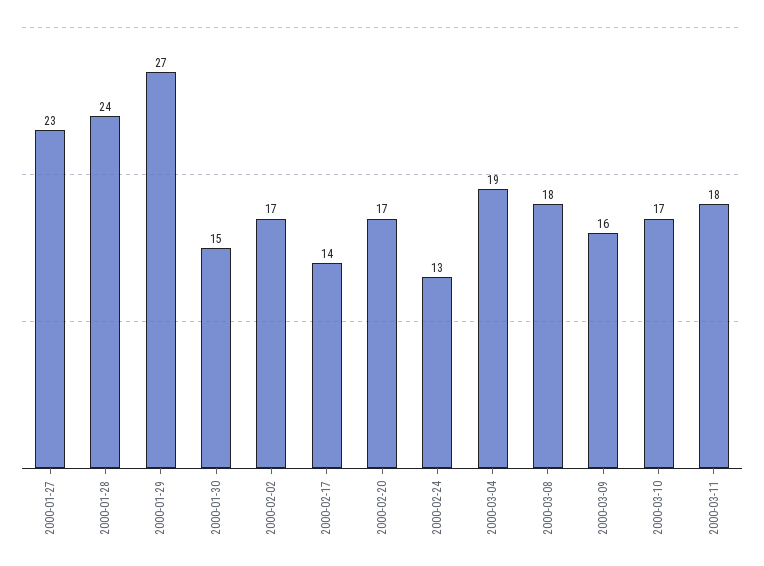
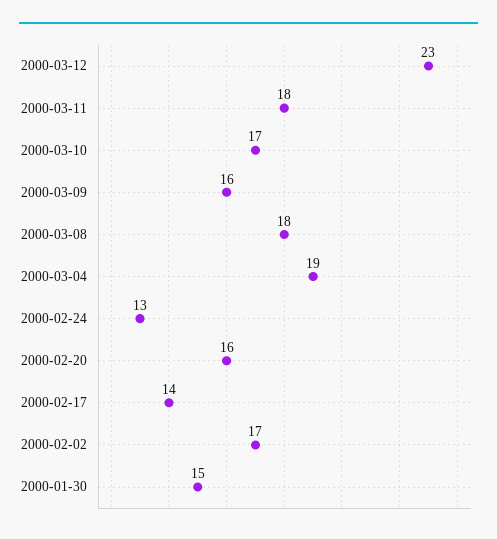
2000-01-27: 23 -> none
2000-01-28: 24 -> none
2000-01-29: 27 -> none
2000-02-20: 17 -> 16
2000-03-12: none -> 23

